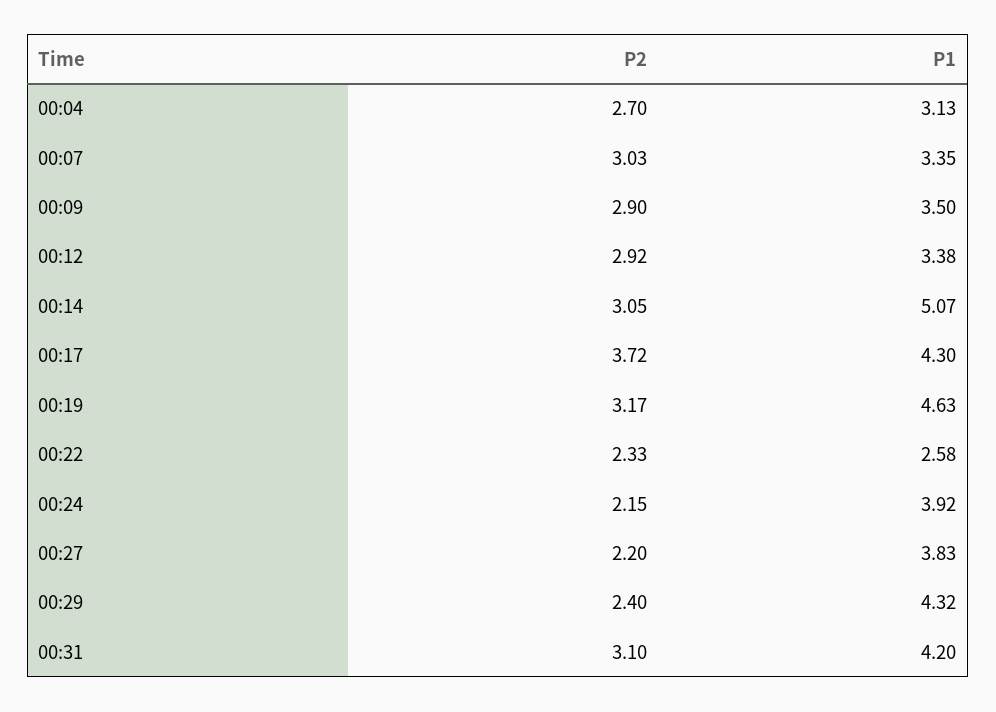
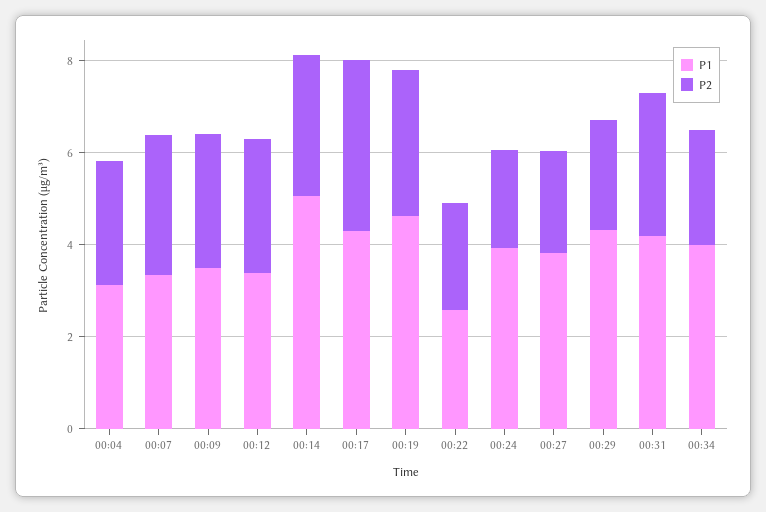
P1, 00:34: none -> 4
P2, 00:34: none -> 2.5

